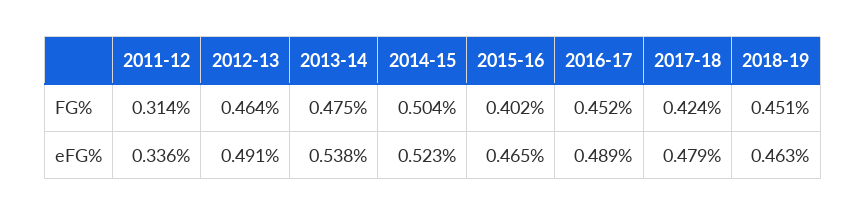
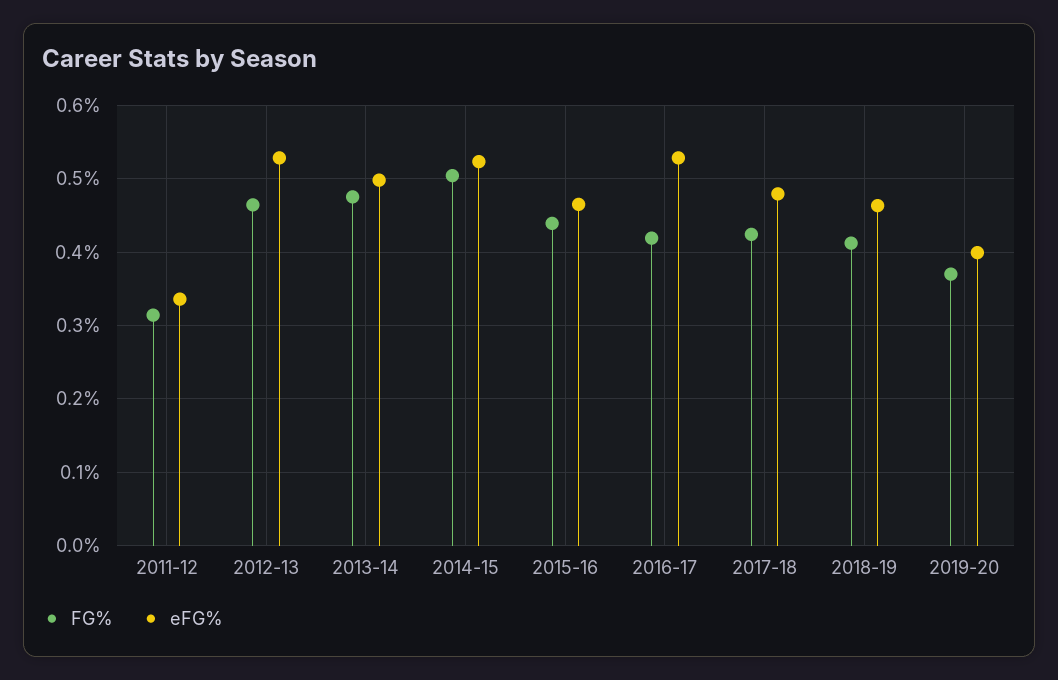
FG%, 2015-16: 0.402 -> 0.44
FG%, 2016-17: 0.452 -> 0.42
FG%, 2018-19: 0.451 -> 0.41
eFG%, 2012-13: 0.491 -> 0.53
eFG%, 2013-14: 0.538 -> 0.5
eFG%, 2016-17: 0.489 -> 0.53
FG%, 2019-20: none -> 0.37
eFG%, 2019-20: none -> 0.4

